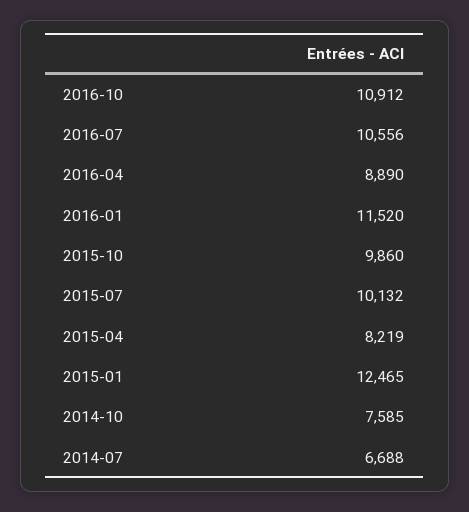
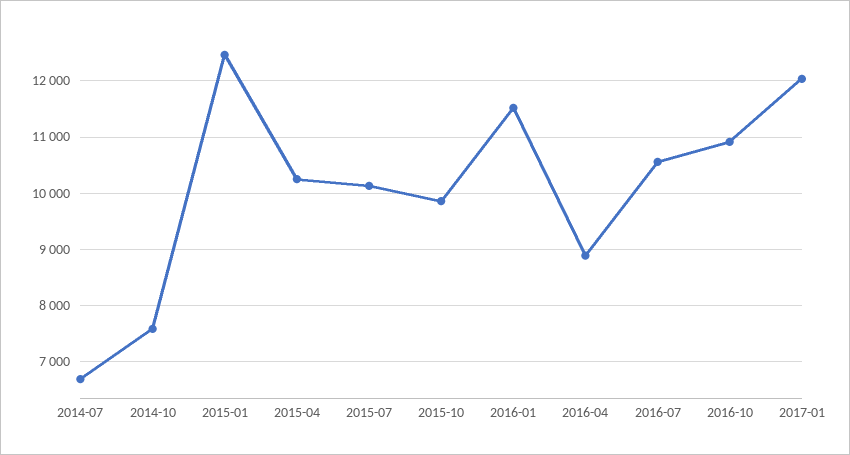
2015-04: 8219 -> 10200
2017-01: none -> 12000

